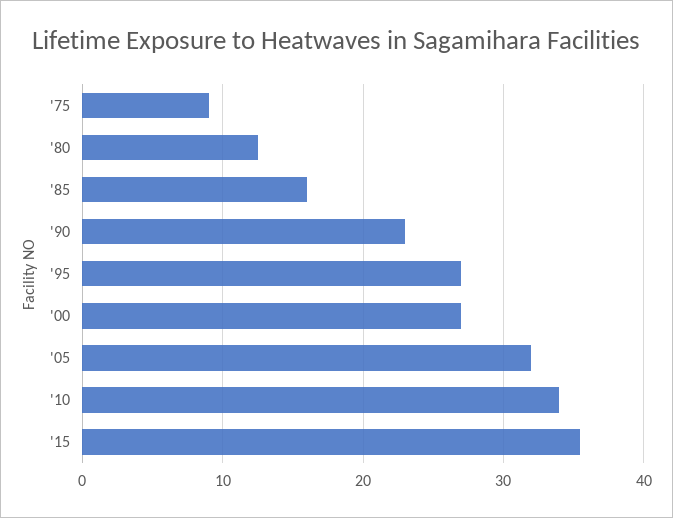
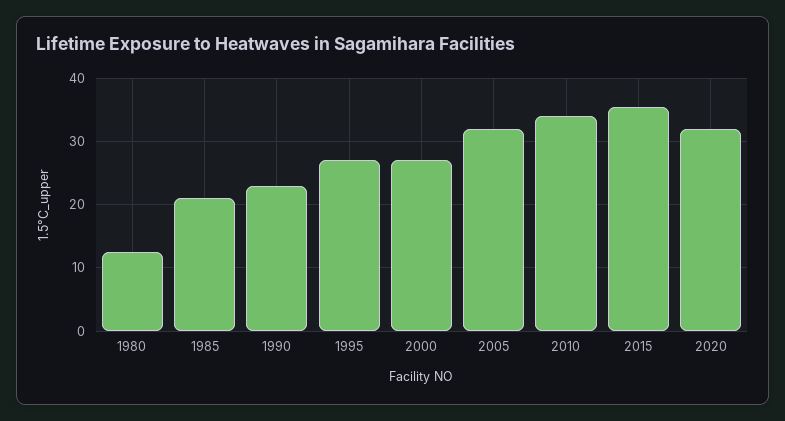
'75: 9 -> none
'85: 16 -> 21
2020: none -> 32

